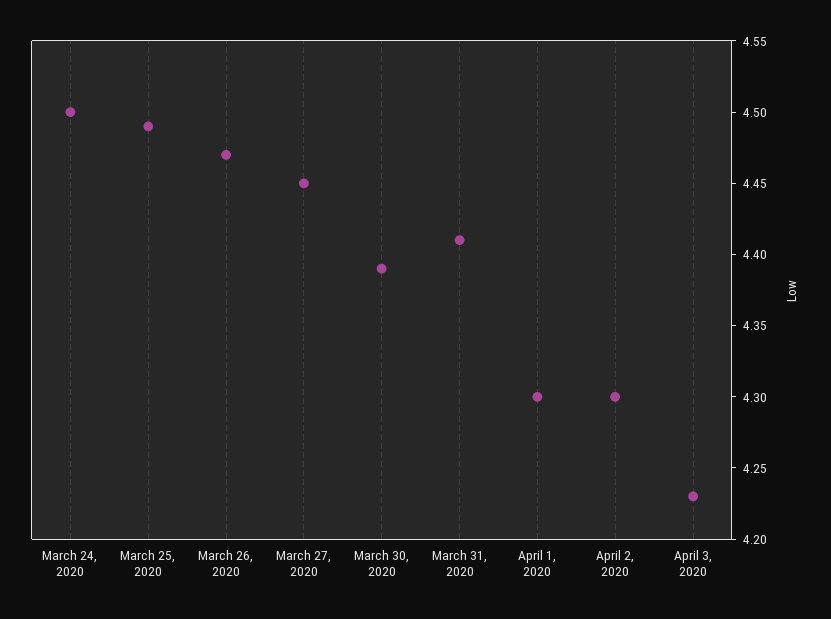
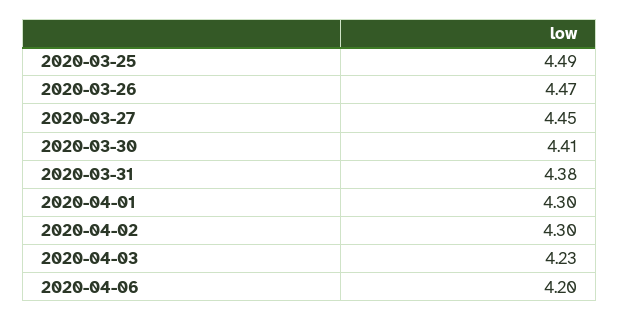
March 24, 2020: 4.5 -> none
March 30, 2020: 4.39 -> 4.41
March 31, 2020: 4.41 -> 4.38
2020-04-06: none -> 4.2

